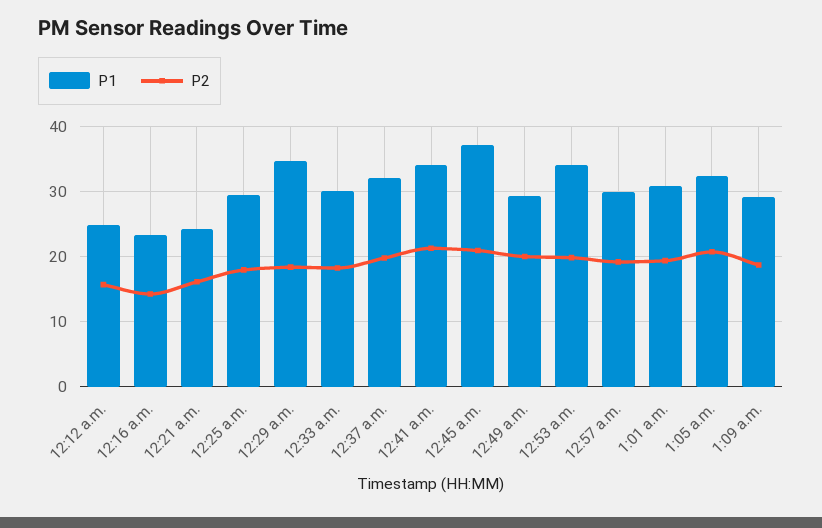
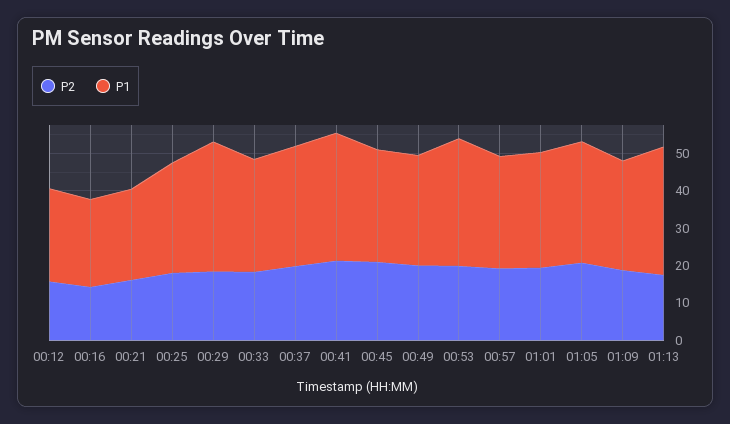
P1, 12:45 a.m.: 37 -> 30
P2, 01:13: none -> 17.5
P1, 01:13: none -> 35

